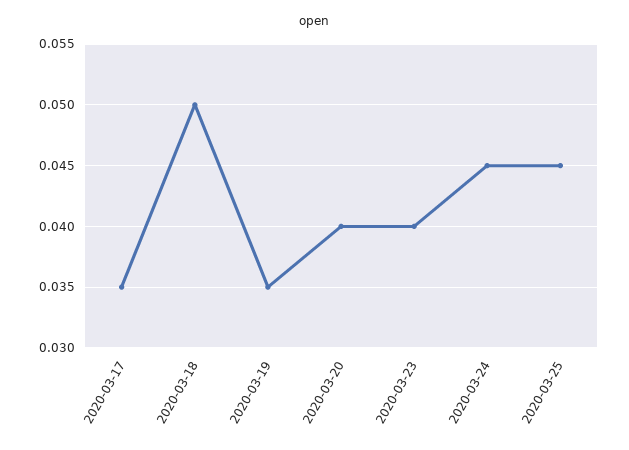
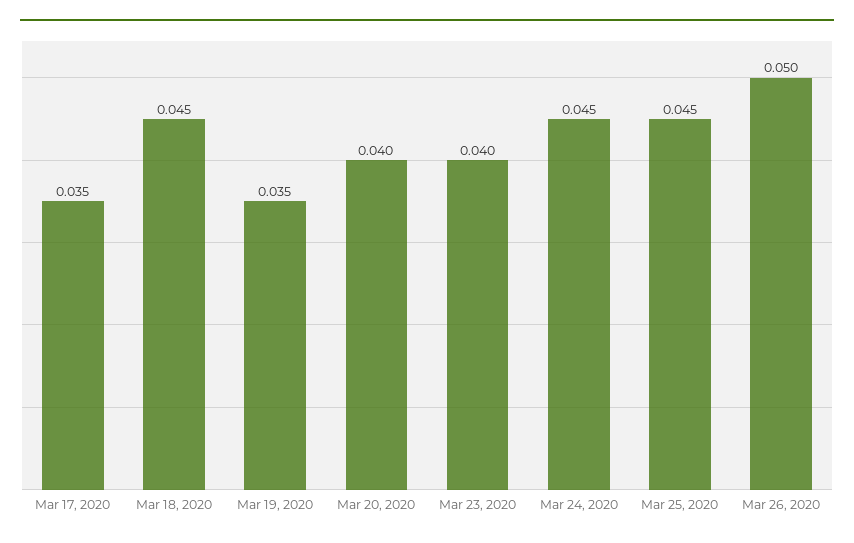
2020-03-18: 0.05 -> 0.045
Mar 26, 2020: none -> 0.05

